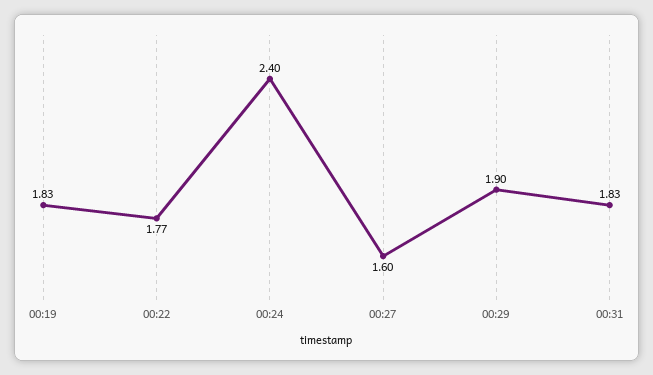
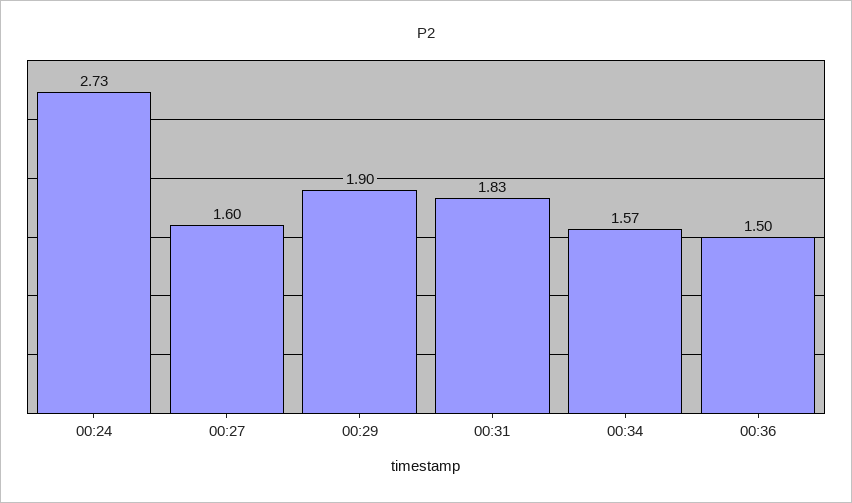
00:19: 1.83 -> none
00:22: 1.77 -> none
00:24: 2.4 -> 2.73
00:34: none -> 1.57
00:36: none -> 1.5

